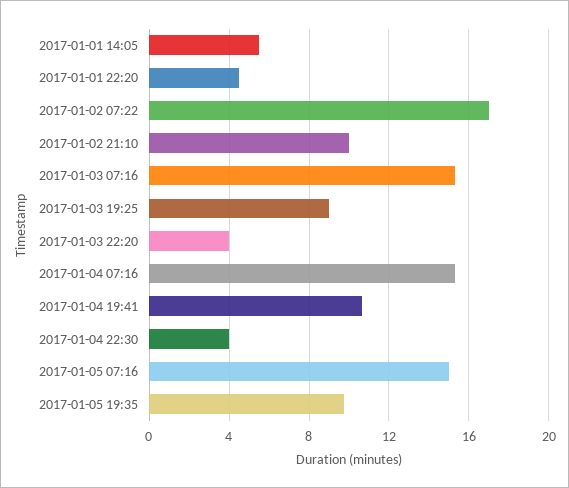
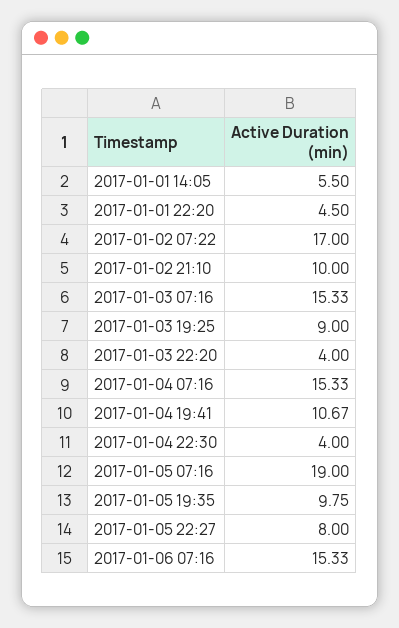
2017-01-05 07:16: 15 -> 19
2017-01-05 22:27: none -> 8
2017-01-06 07:16: none -> 15.33

